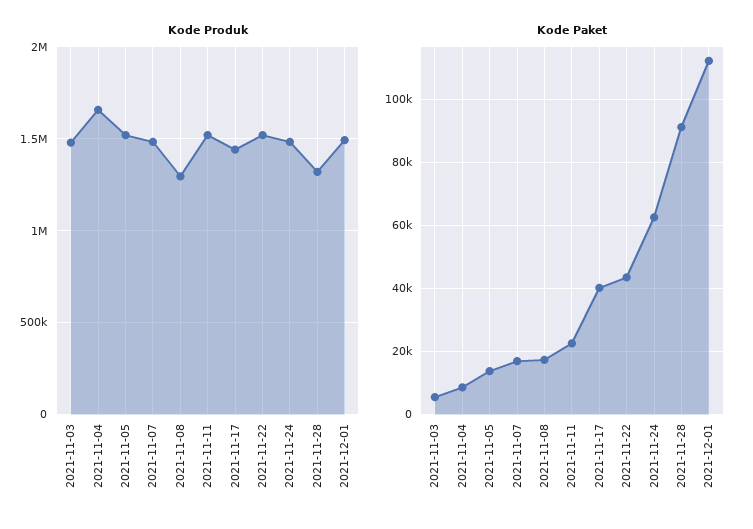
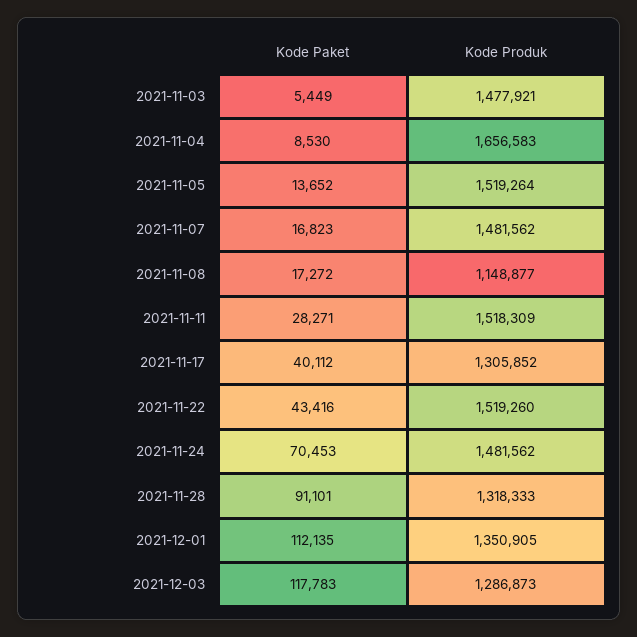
Kode Produk, 2021-11-08: 1300000 -> 1148877
Kode Produk, 2021-11-17: 1450000 -> 1305852
Kode Produk, 2021-12-01: 1500000 -> 1350905
Kode Paket, 2021-11-11: 22000 -> 28271
Kode Paket, 2021-11-24: 62000 -> 70453
Kode Paket, 2021-12-03: none -> 117783
Kode Produk, 2021-12-03: none -> 1286873

